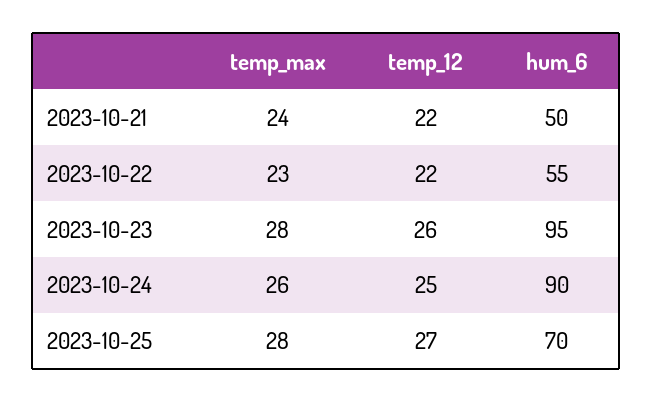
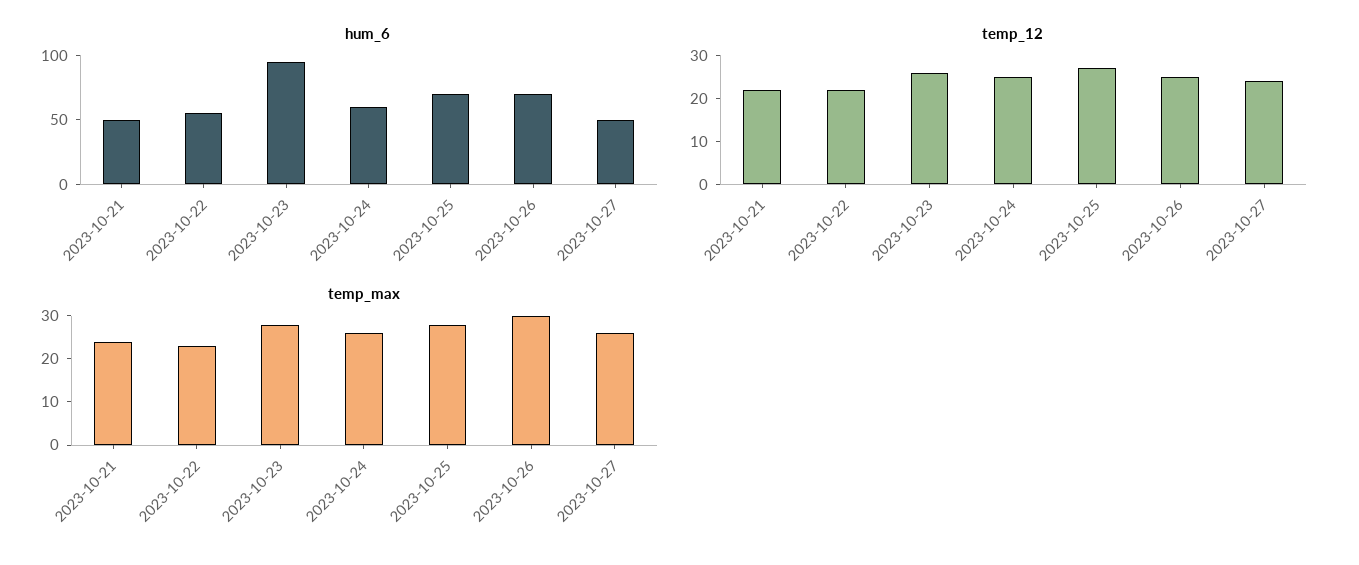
hum_6, 2023-10-24: 90 -> 60
hum_6, 2023-10-26: none -> 70
hum_6, 2023-10-27: none -> 50
temp_12, 2023-10-26: none -> 25
temp_12, 2023-10-27: none -> 25
temp_max, 2023-10-26: none -> 30
temp_max, 2023-10-27: none -> 25

